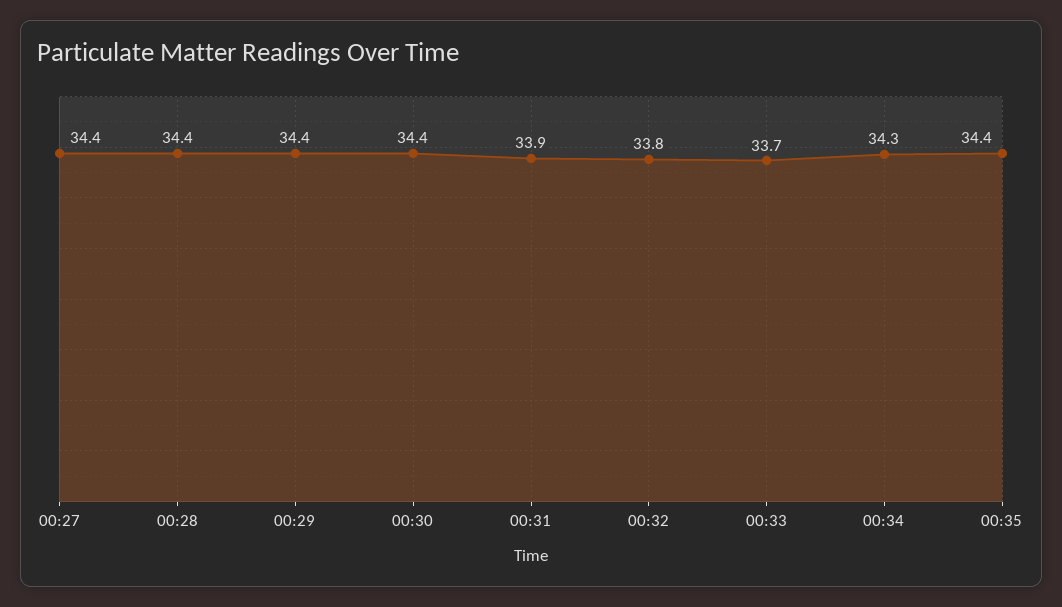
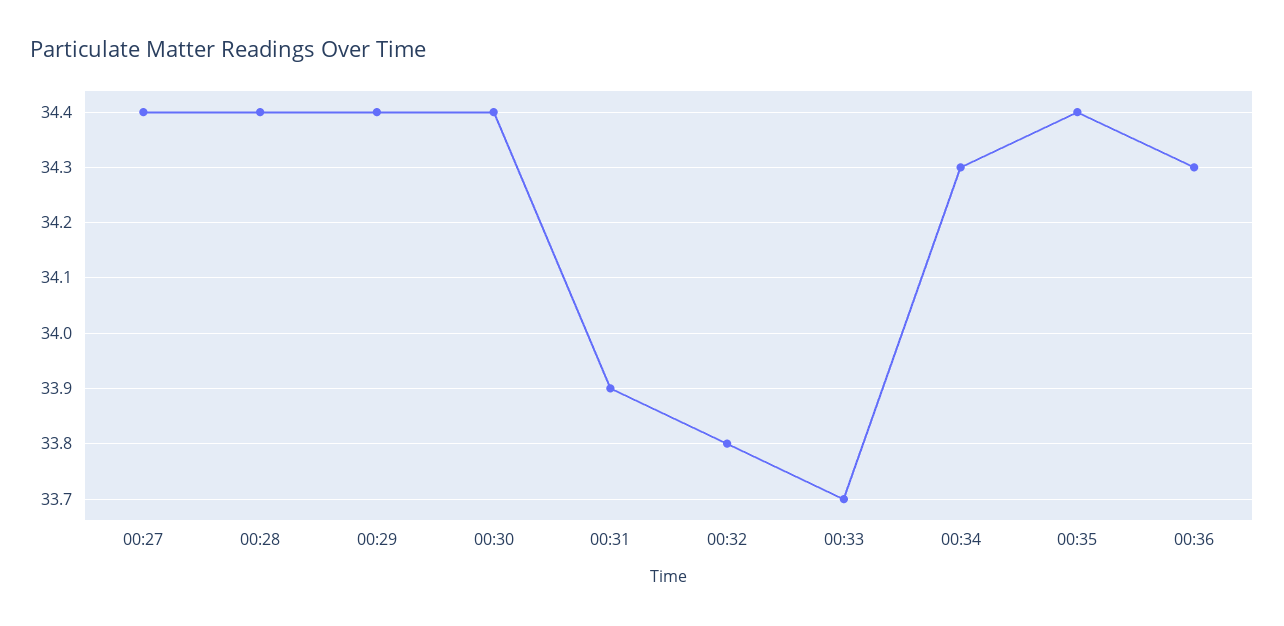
00:36: none -> 34.3

